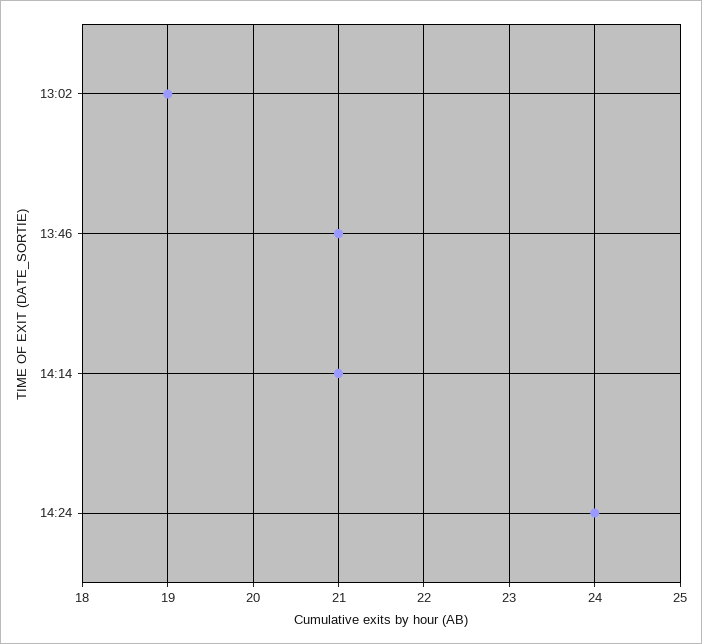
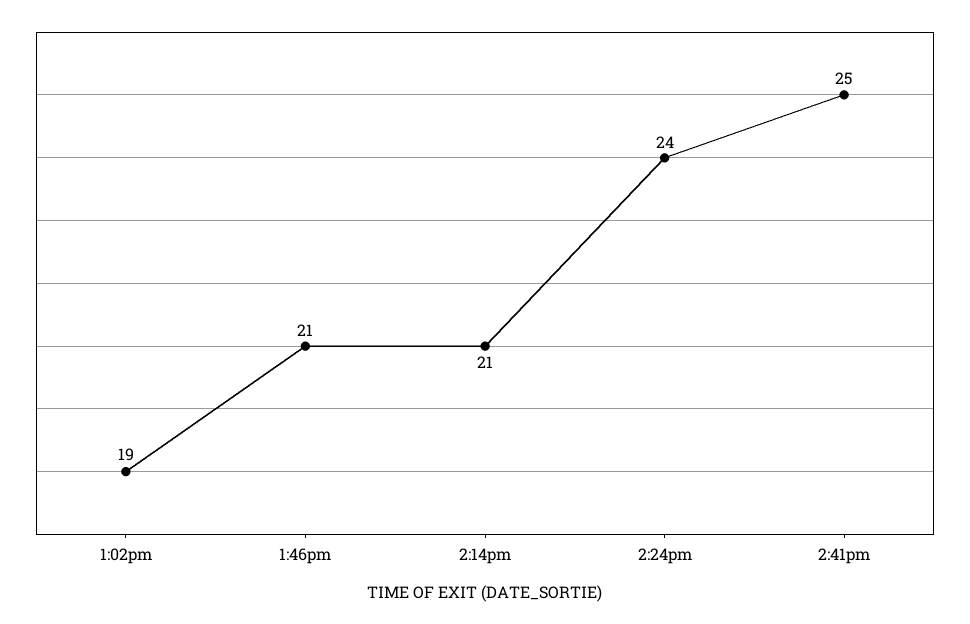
2:41pm: none -> 25

